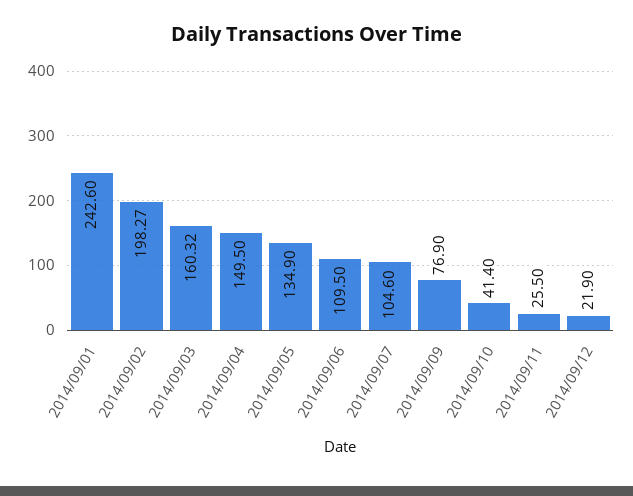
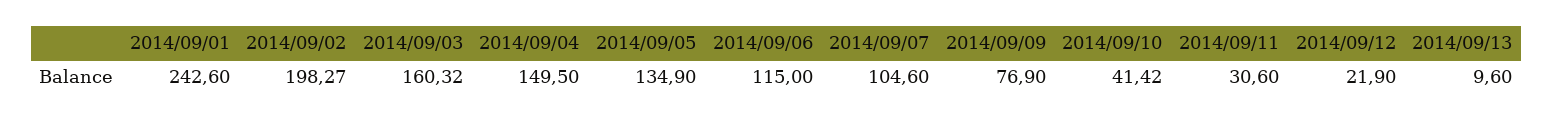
2014/09/06: 109.5 -> 115
2014/09/10: 41.4 -> 41.42
2014/09/11: 25.5 -> 30.6
2014/09/13: none -> 9.6

